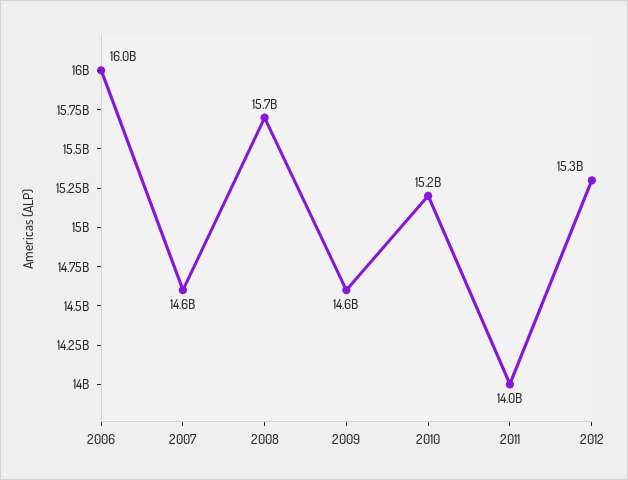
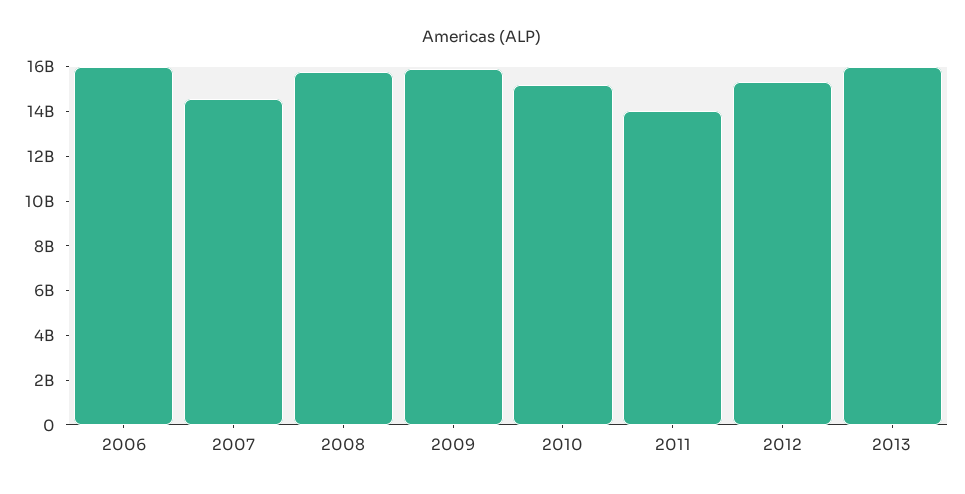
2009: 14600000000 -> 16000000000
2013: none -> 16000000000

